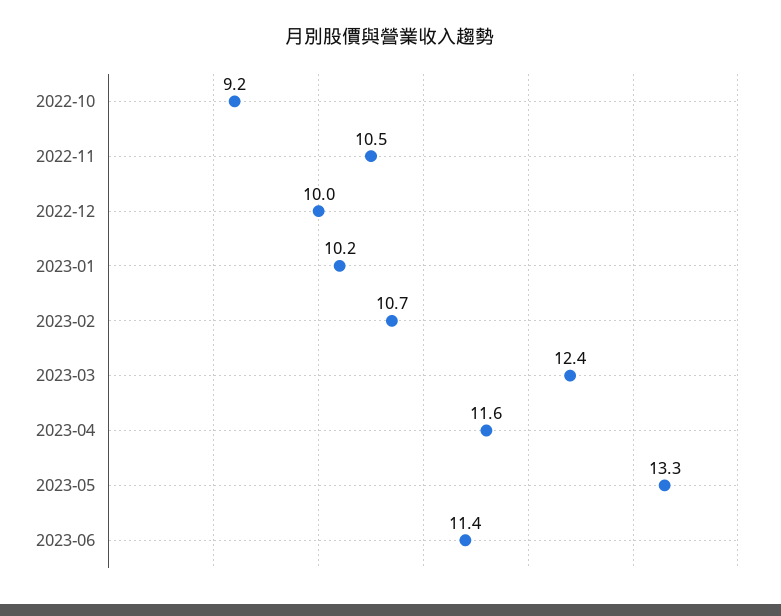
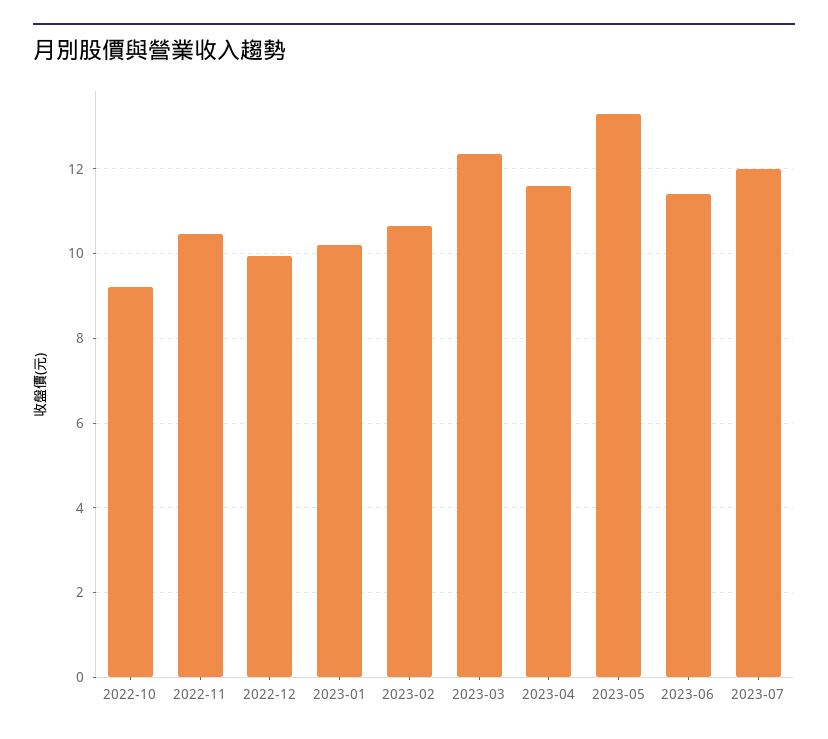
2023-07: none -> 12

